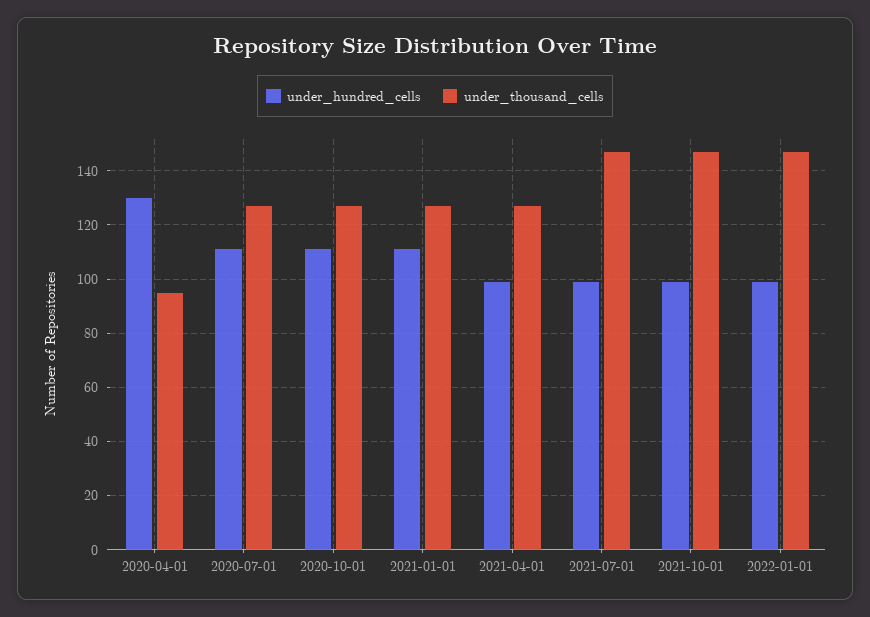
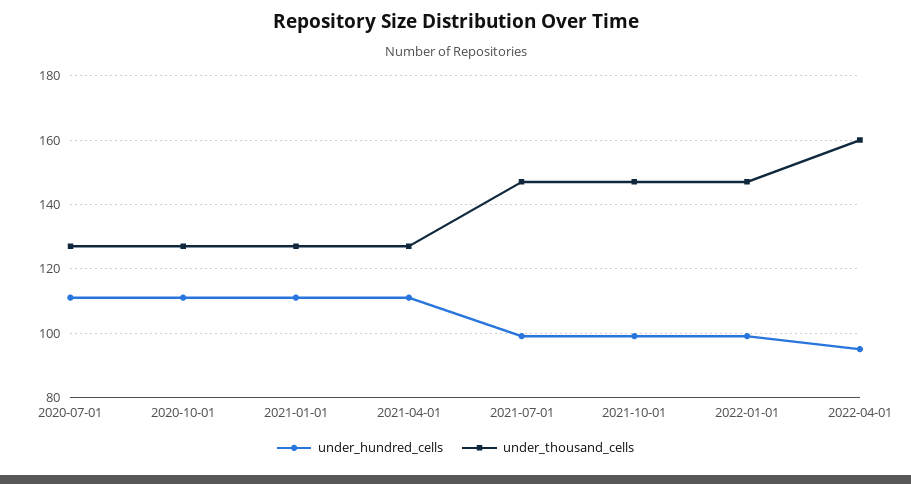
under_hundred_cells, 2020-04-01: 130 -> none
under_thousand_cells, 2020-04-01: 95 -> none
under_hundred_cells, 2021-04-01: 100 -> 110
under_hundred_cells, 2022-04-01: none -> 95
under_thousand_cells, 2022-04-01: none -> 160

